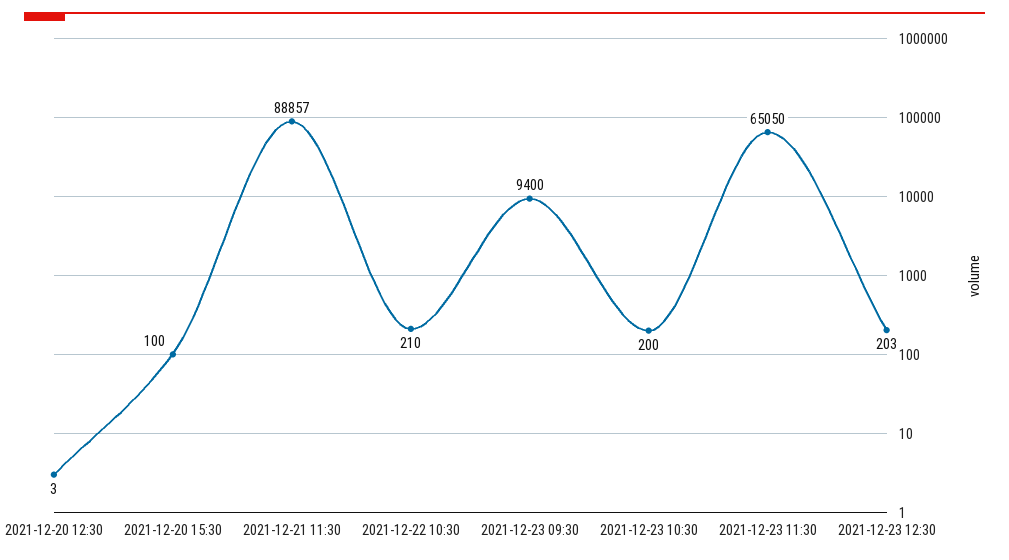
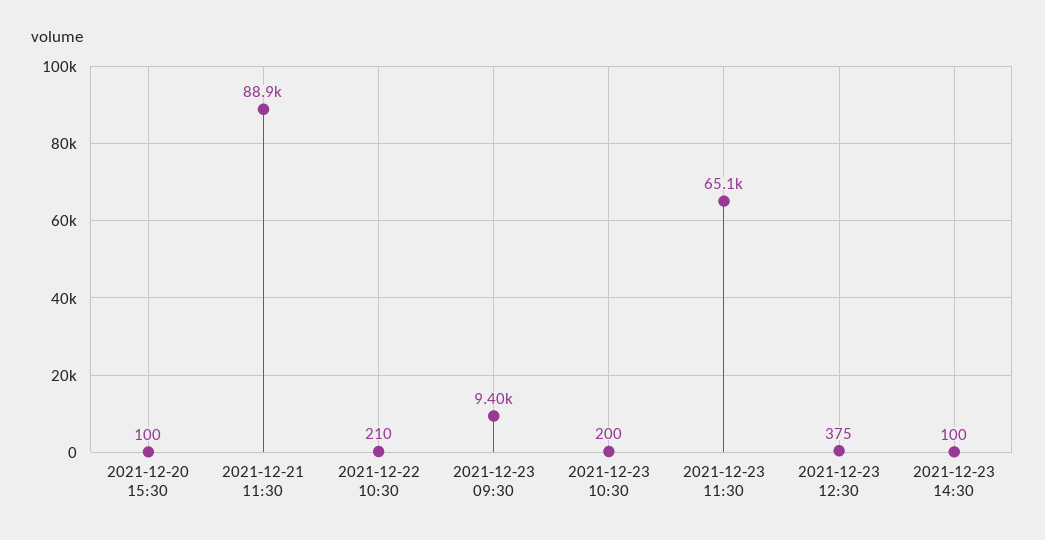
2021-12-20 12:30: 3 -> none
2021-12-23 12:30: 203 -> 375
2021-12-23 14:30: none -> 100

